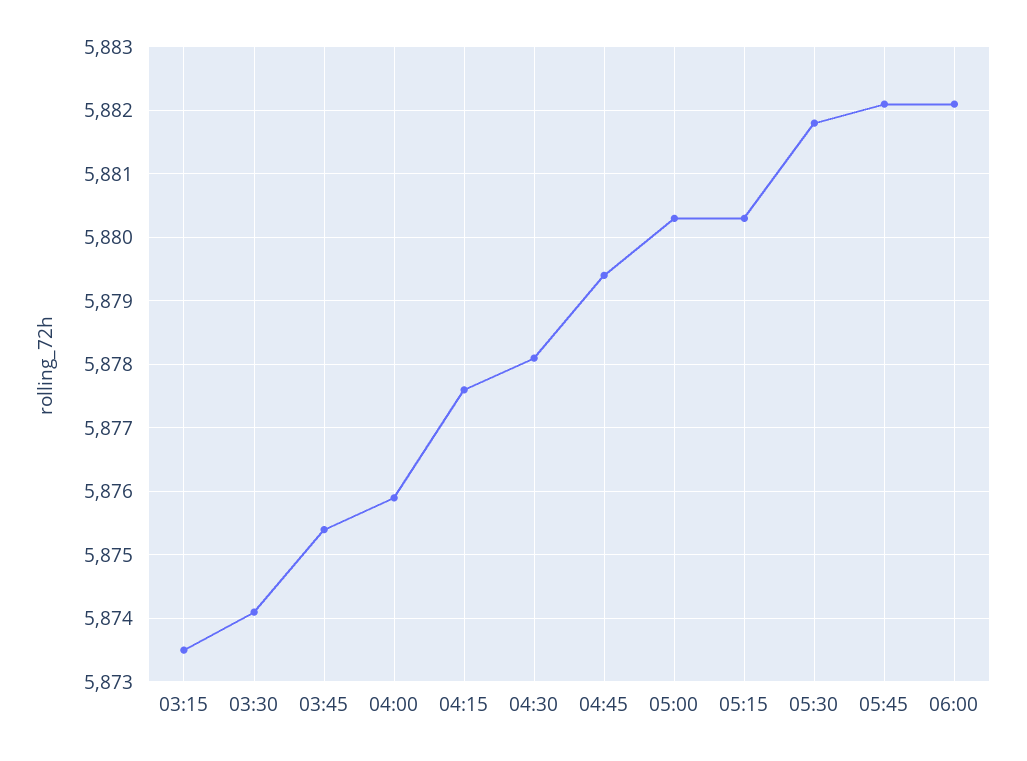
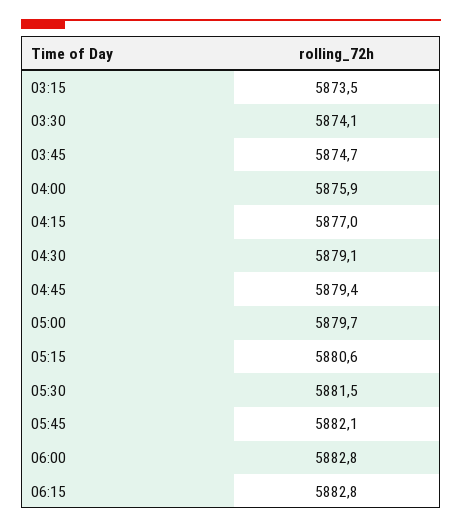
03:45: 5875.4 -> 5874.7
04:15: 5877.6 -> 5877
04:30: 5878.1 -> 5879.1
05:00: 5880.3 -> 5879.7
05:15: 5880.3 -> 5880.6
05:30: 5881.8 -> 5881.5
06:00: 5882.1 -> 5882.8
06:15: none -> 5882.8

